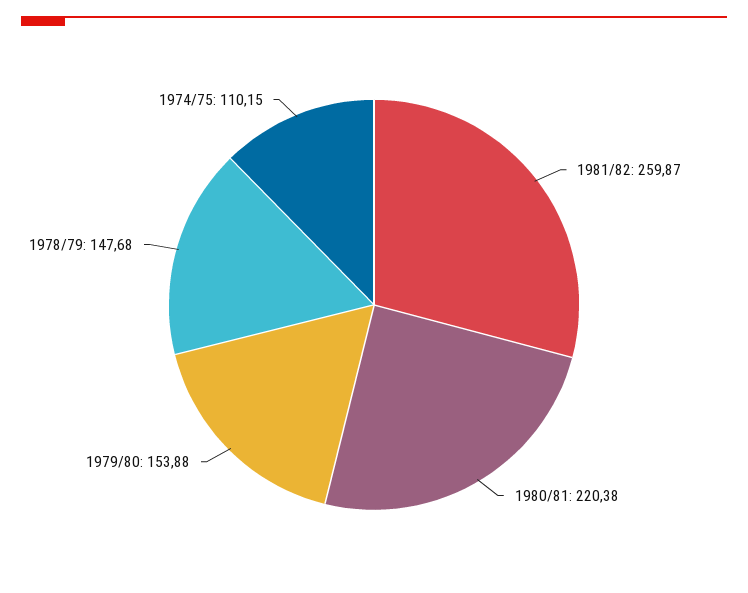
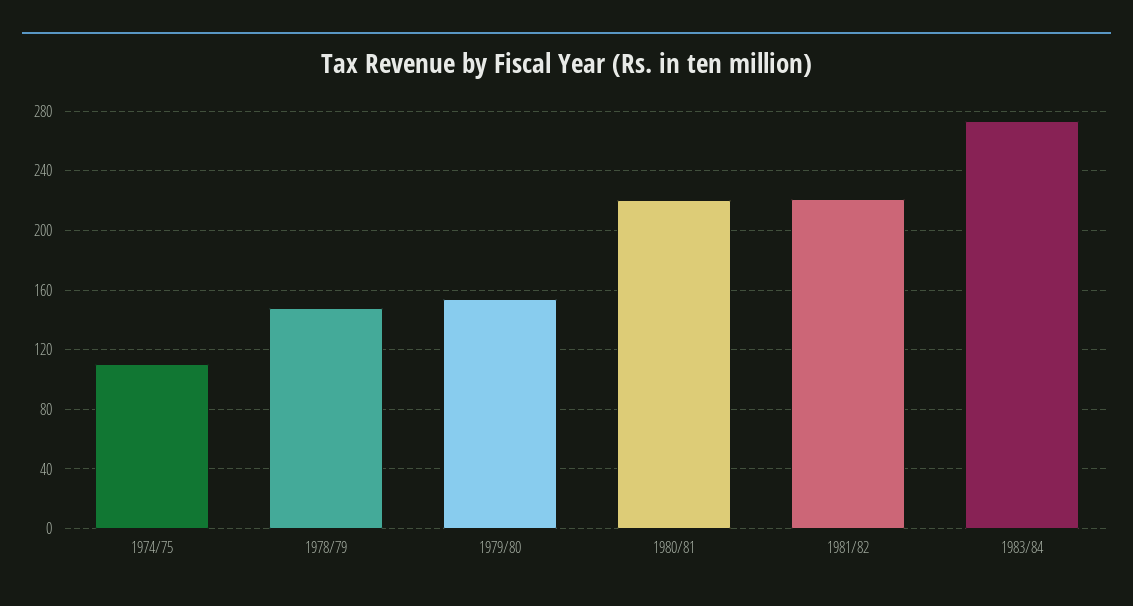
1981/82: 259.87 -> 220
1983/84: none -> 275

